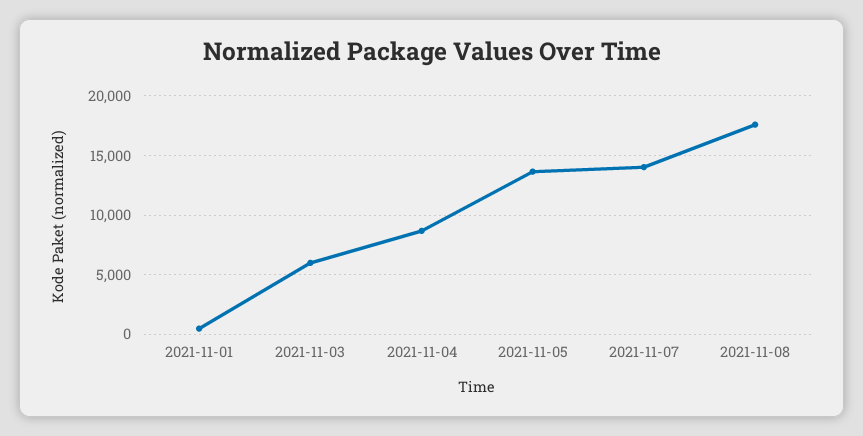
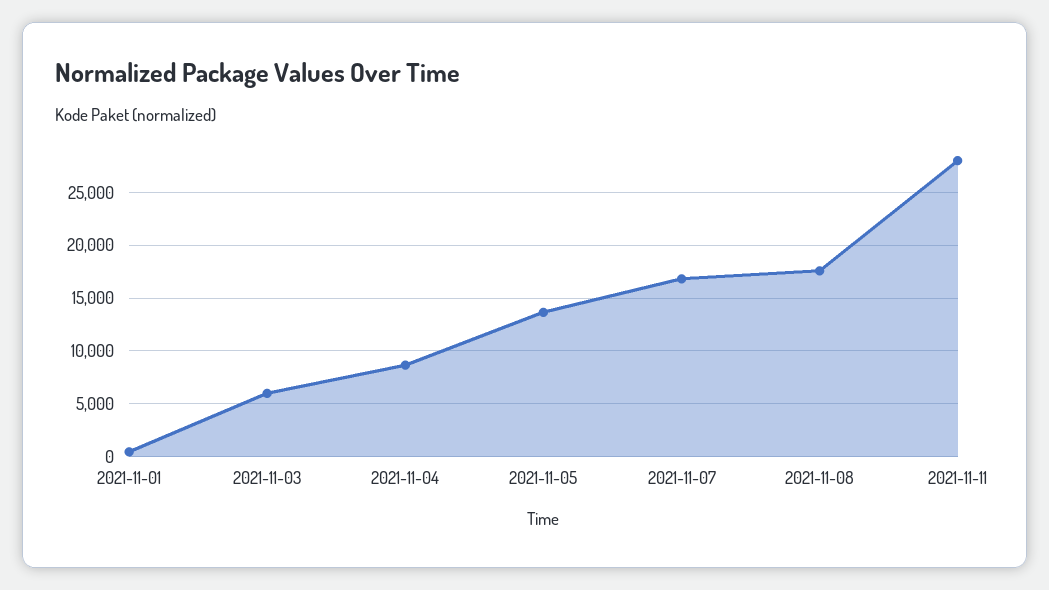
2021-11-07: 14000 -> 17000
2021-11-11: none -> 28000

